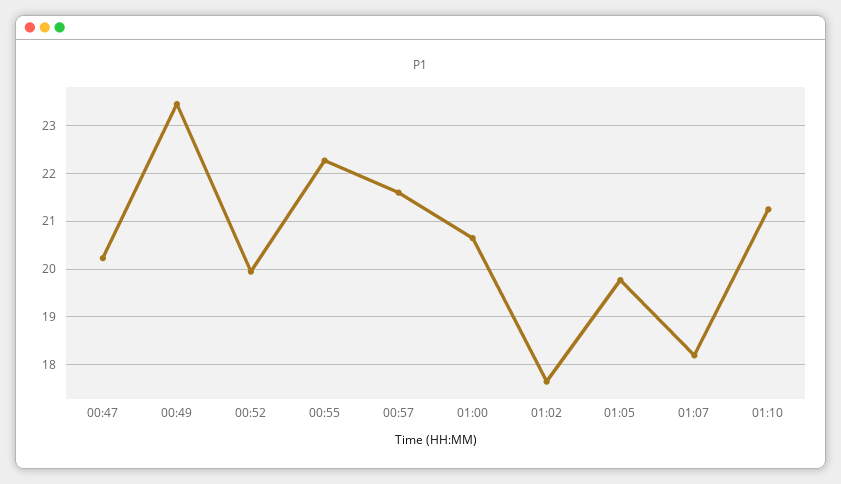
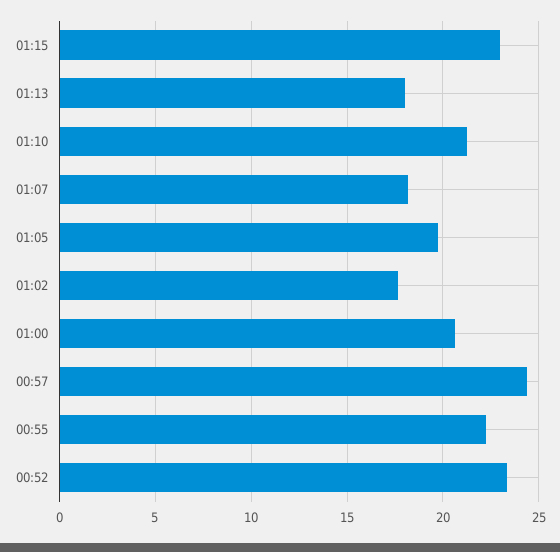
00:47: 20.2 -> none
00:49: 23.4 -> none
00:52: 20 -> 23.5
00:57: 21.6 -> 24.5
01:15: none -> 23
01:13: none -> 18

